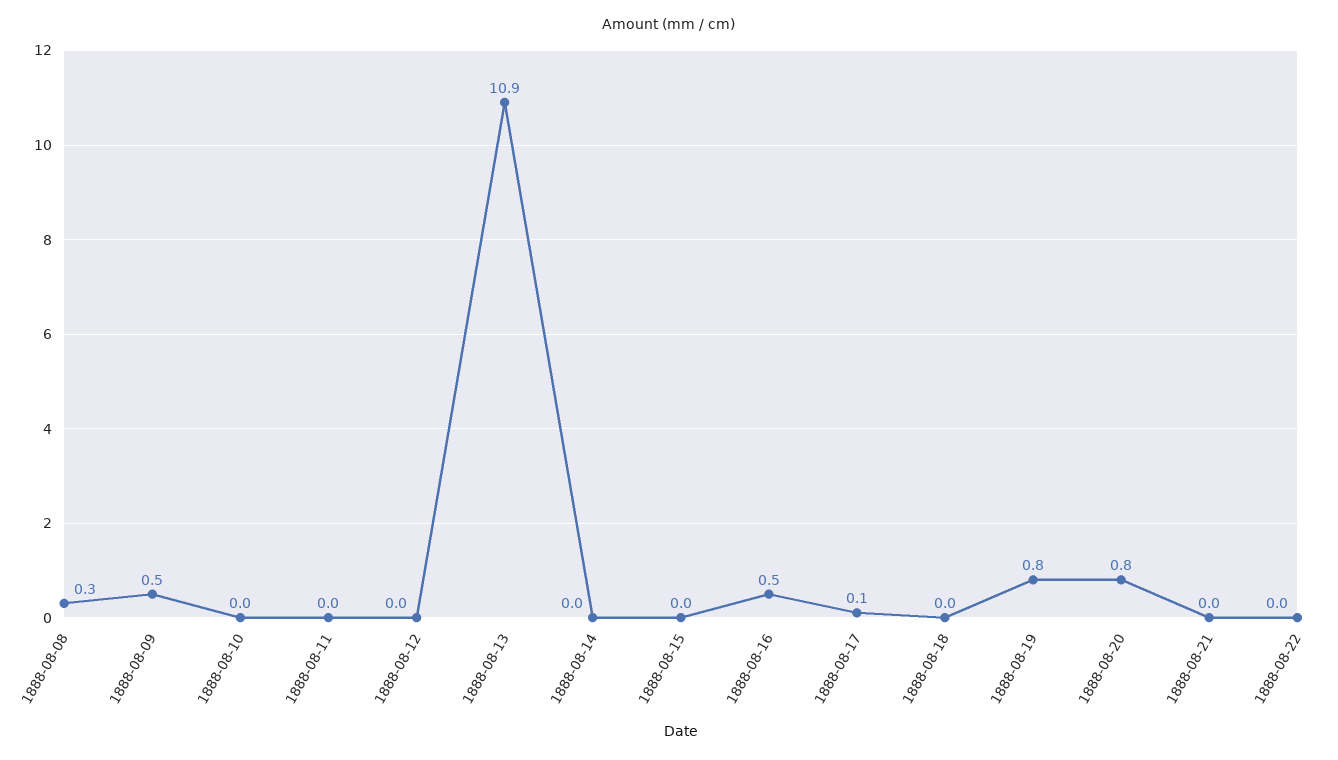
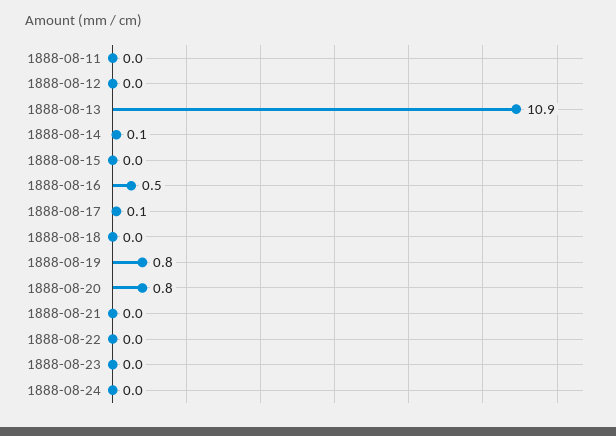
1888-08-08: 0.3 -> none
1888-08-09: 0.5 -> none
1888-08-10: 0 -> none
1888-08-14: 0 -> 0.1
1888-08-23: none -> 0
1888-08-24: none -> 0

